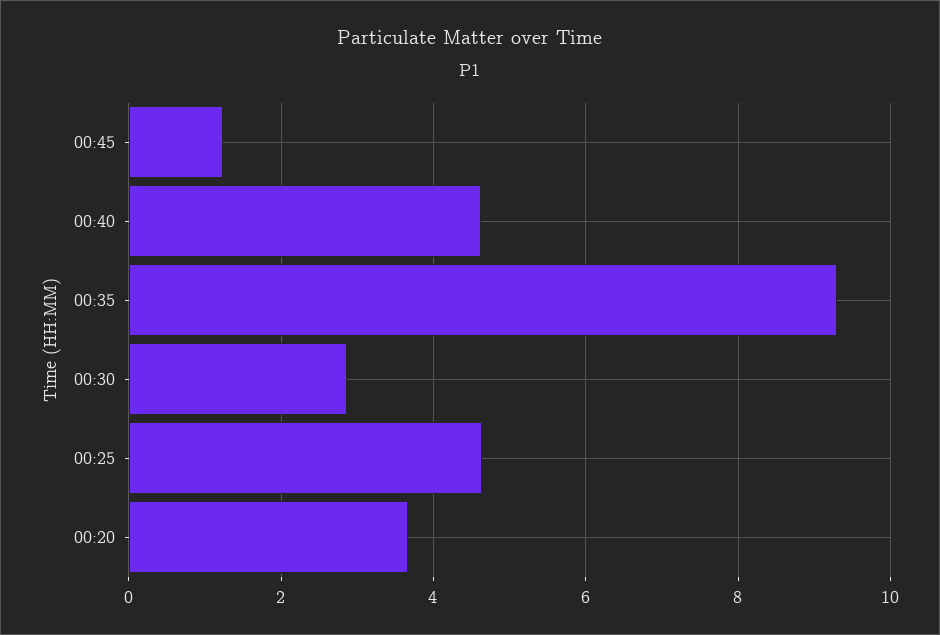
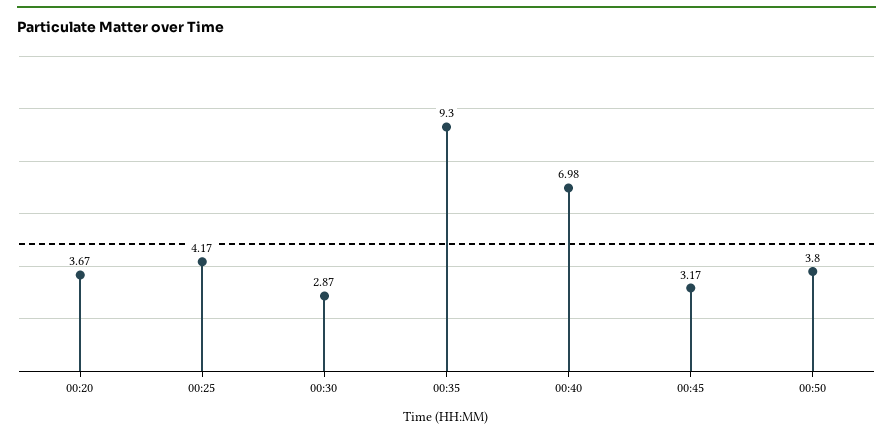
00:45: 1.2 -> 3.17
00:40: 4.6 -> 6.98
00:25: 4.6 -> 4.17
00:50: none -> 3.8

